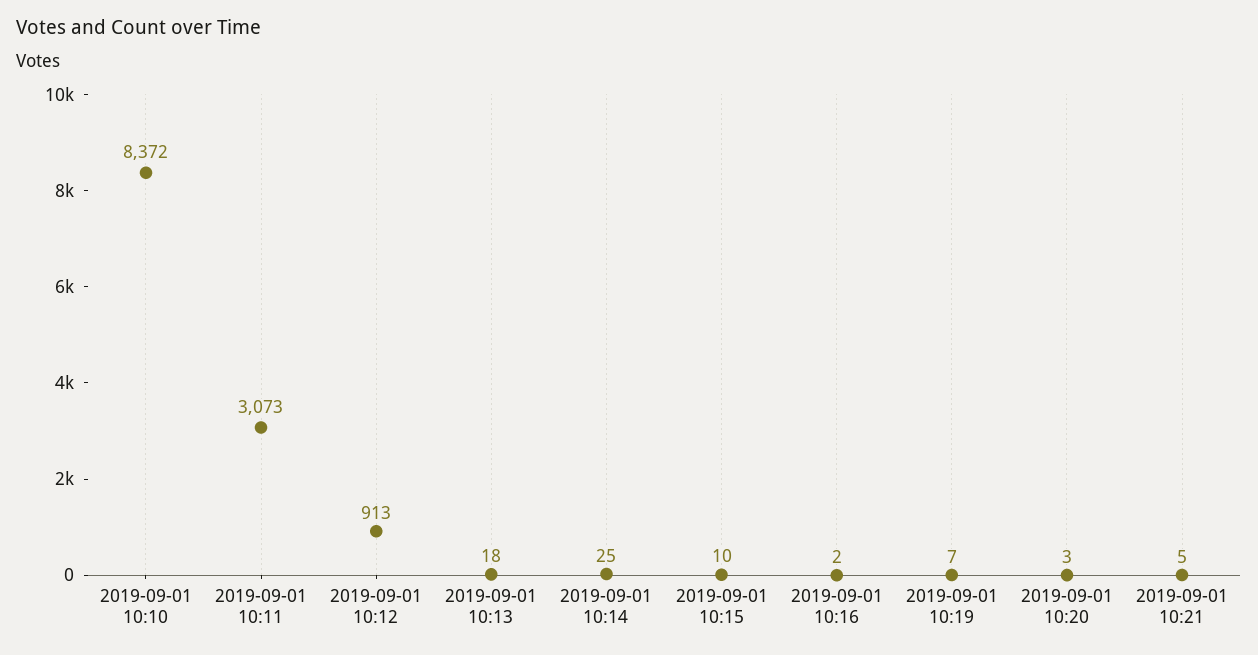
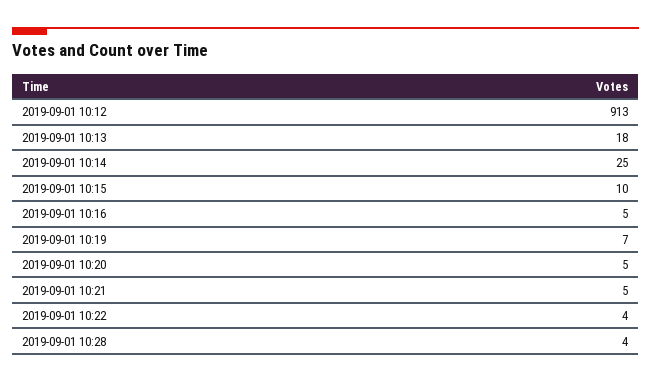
2019-09-01 10:10: 8372 -> none
2019-09-01 10:11: 3073 -> none
2019-09-01 10:16: 2 -> 5
2019-09-01 10:20: 3 -> 5
2019-09-01 10:22: none -> 4
2019-09-01 10:28: none -> 4

